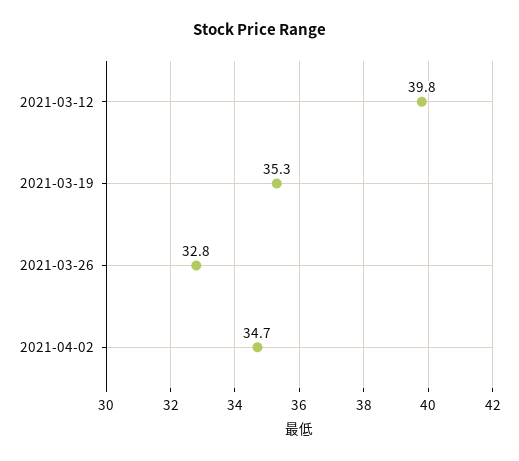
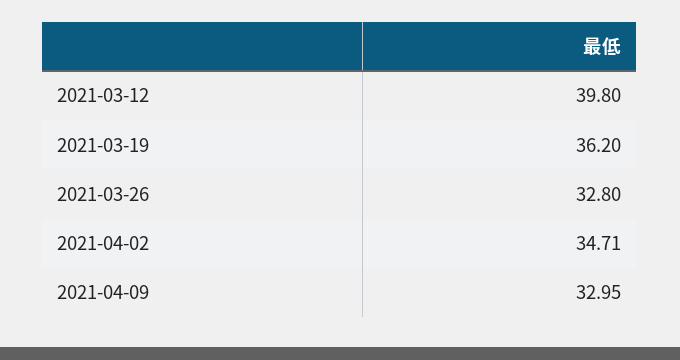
2021-03-19: 35.3 -> 36.2
2021-04-09: none -> 32.95

